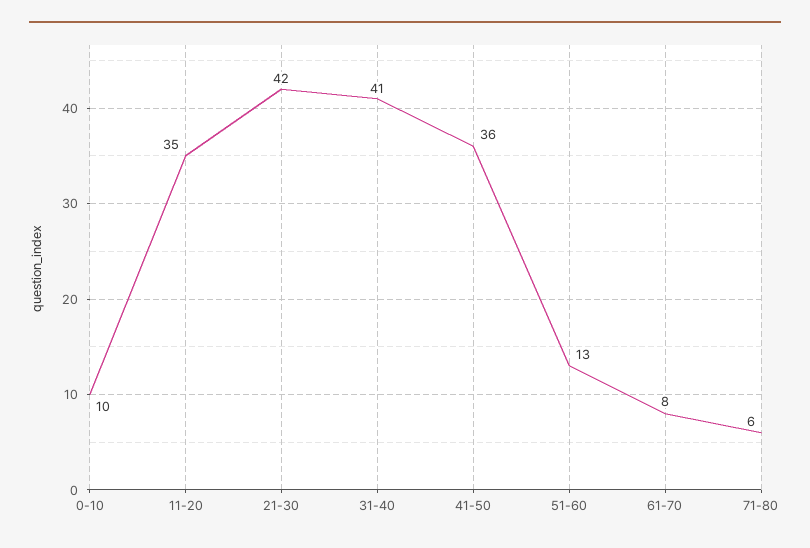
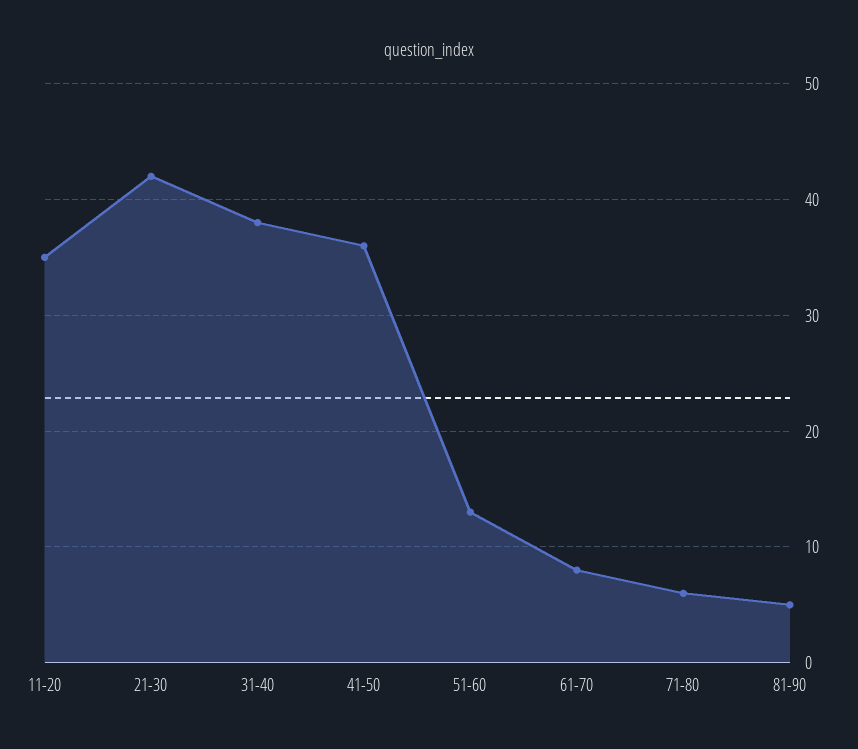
0-10: 10 -> none
31-40: 41 -> 38
81-90: none -> 5

